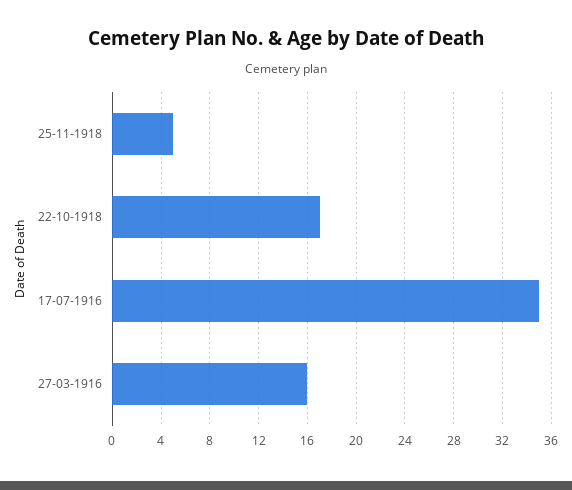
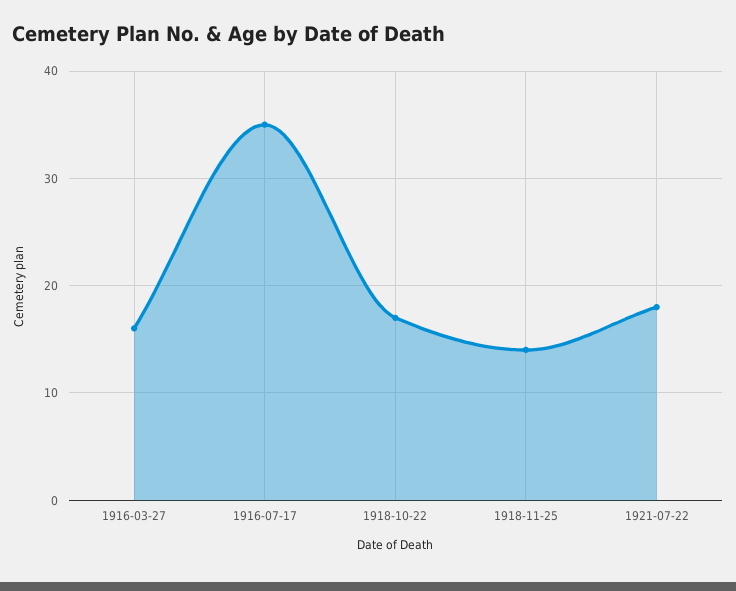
25-11-1918: 5 -> 14
1921-07-22: none -> 18

